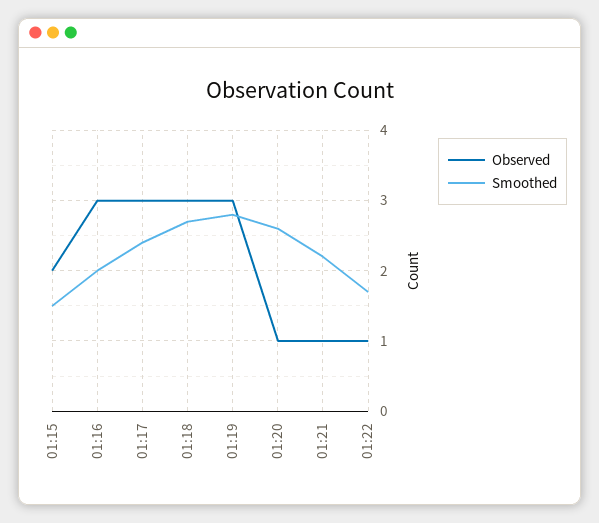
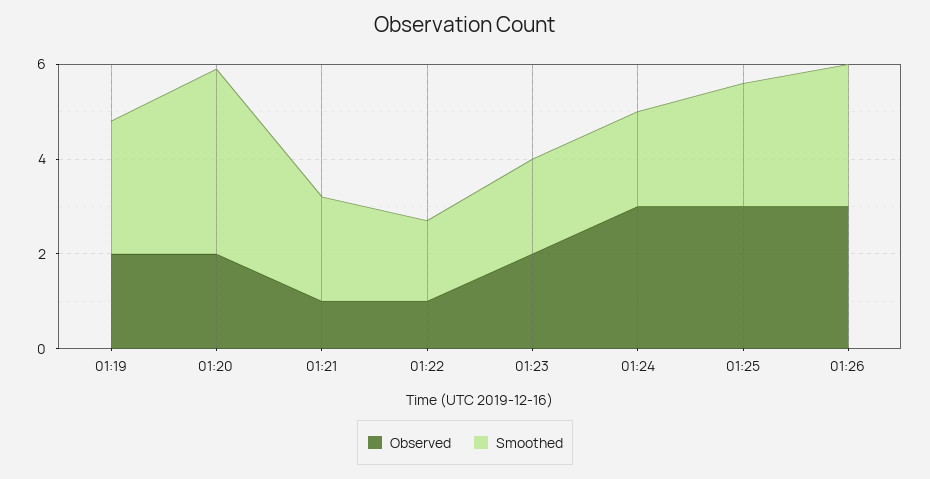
Observed, 01:15: 2 -> none
Smoothed, 01:15: 1.5 -> none
Observed, 01:16: 3 -> none
Smoothed, 01:16: 2 -> none
Observed, 01:17: 3 -> none
Smoothed, 01:17: 2.4 -> none
Observed, 01:18: 3 -> none
Smoothed, 01:18: 2.7 -> none
Observed, 01:19: 3 -> 2
Observed, 01:20: 1 -> 2
Smoothed, 01:20: 2.6 -> 4
Observed, 01:23: none -> 2
Smoothed, 01:23: none -> 2
Observed, 01:24: none -> 3
Smoothed, 01:24: none -> 2
Observed, 01:25: none -> 3
Smoothed, 01:25: none -> 2.5
Observed, 01:26: none -> 3
Smoothed, 01:26: none -> 3

